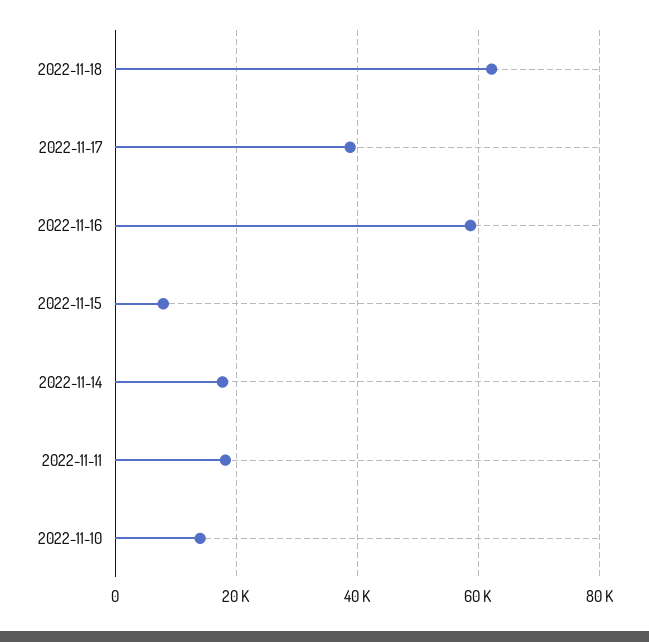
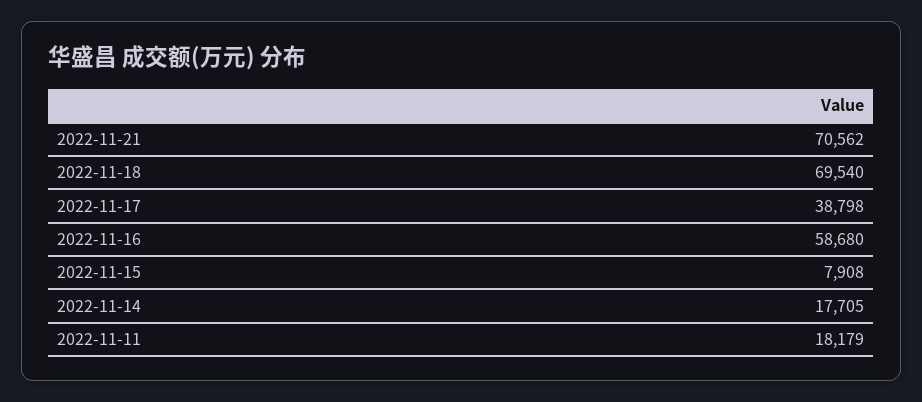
2022-11-18: 62000 -> 69540
2022-11-10: 14000 -> none
2022-11-21: none -> 70562

